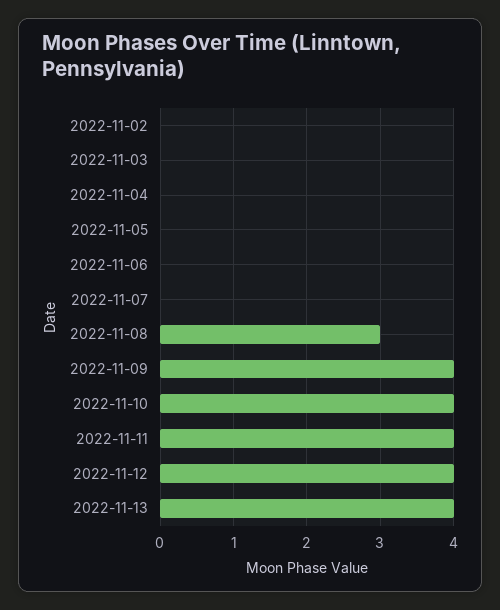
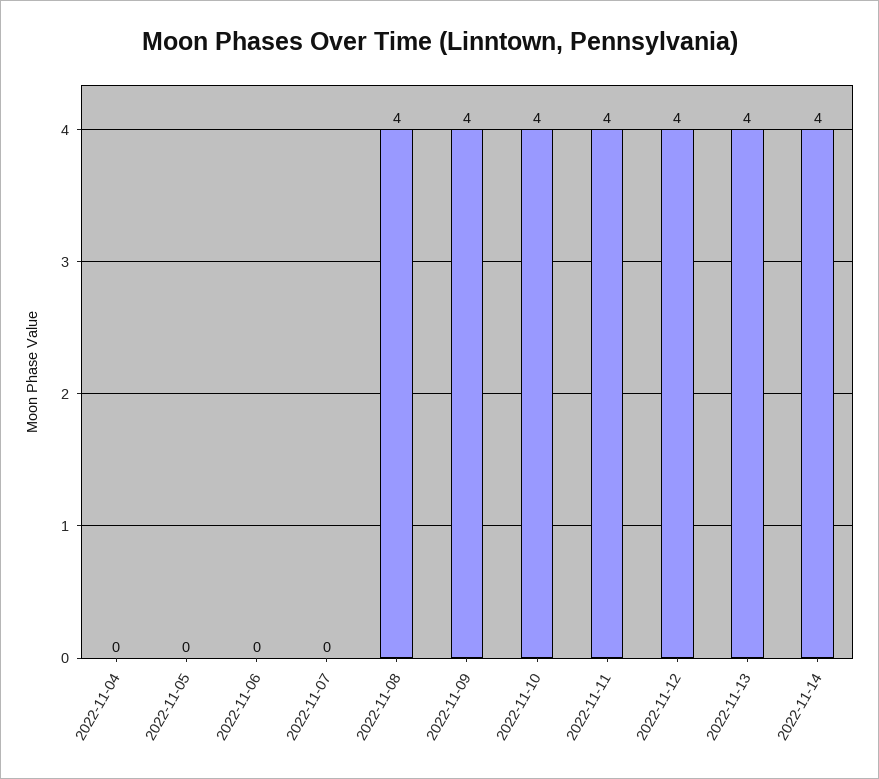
2022-11-02: 0 -> none
2022-11-03: 0 -> none
2022-11-08: 3 -> 4
2022-11-14: none -> 4

